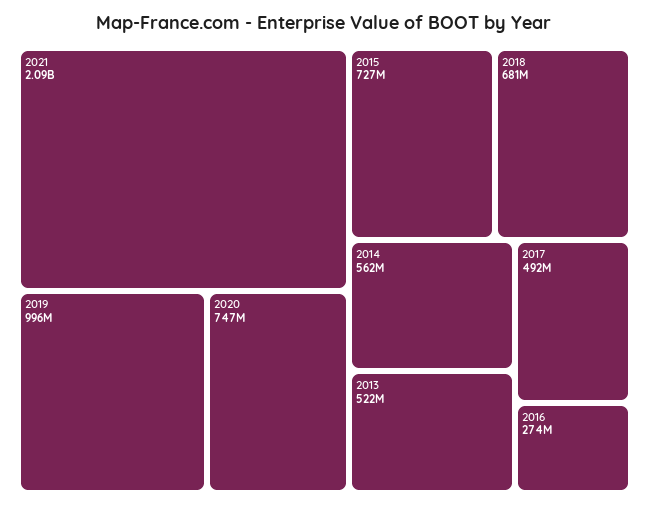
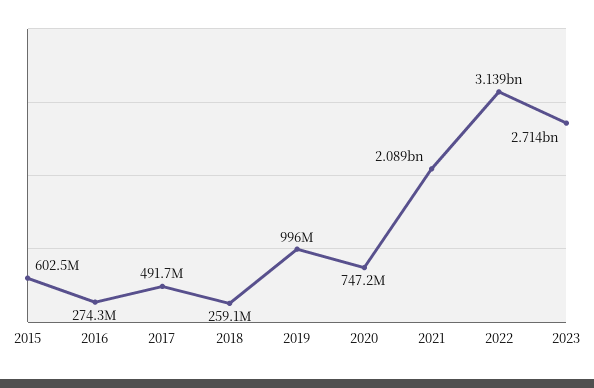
2015: 727000000 -> 602500000
2018: 681000000 -> 259100000
2014: 562000000 -> none
2013: 522000000 -> none
2022: none -> 3139000000
2023: none -> 2714000000

